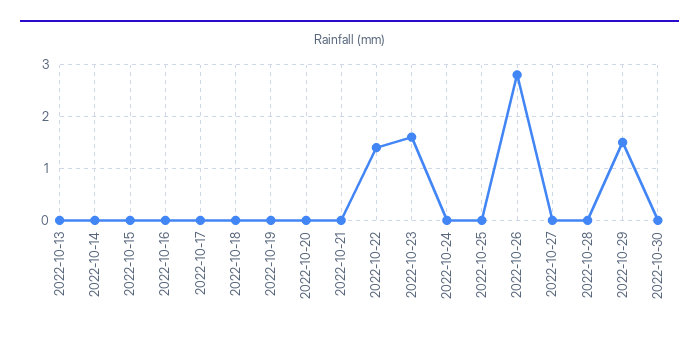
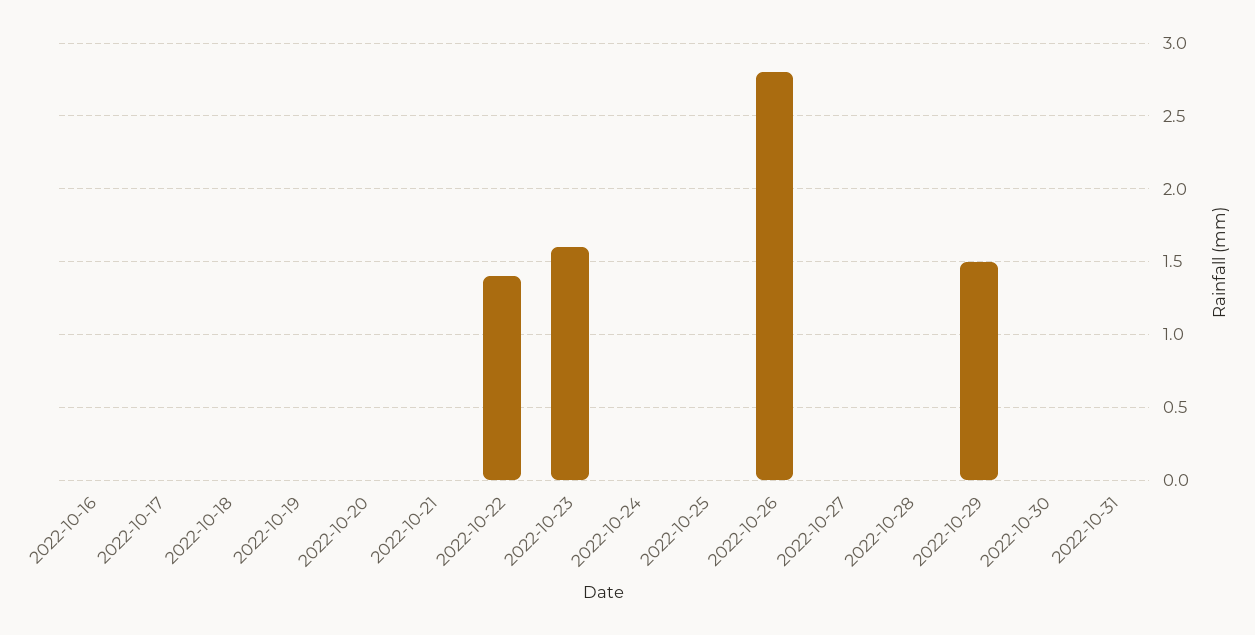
2022-10-13: 0 -> none
2022-10-14: 0 -> none
2022-10-15: 0 -> none
2022-10-31: none -> 0

